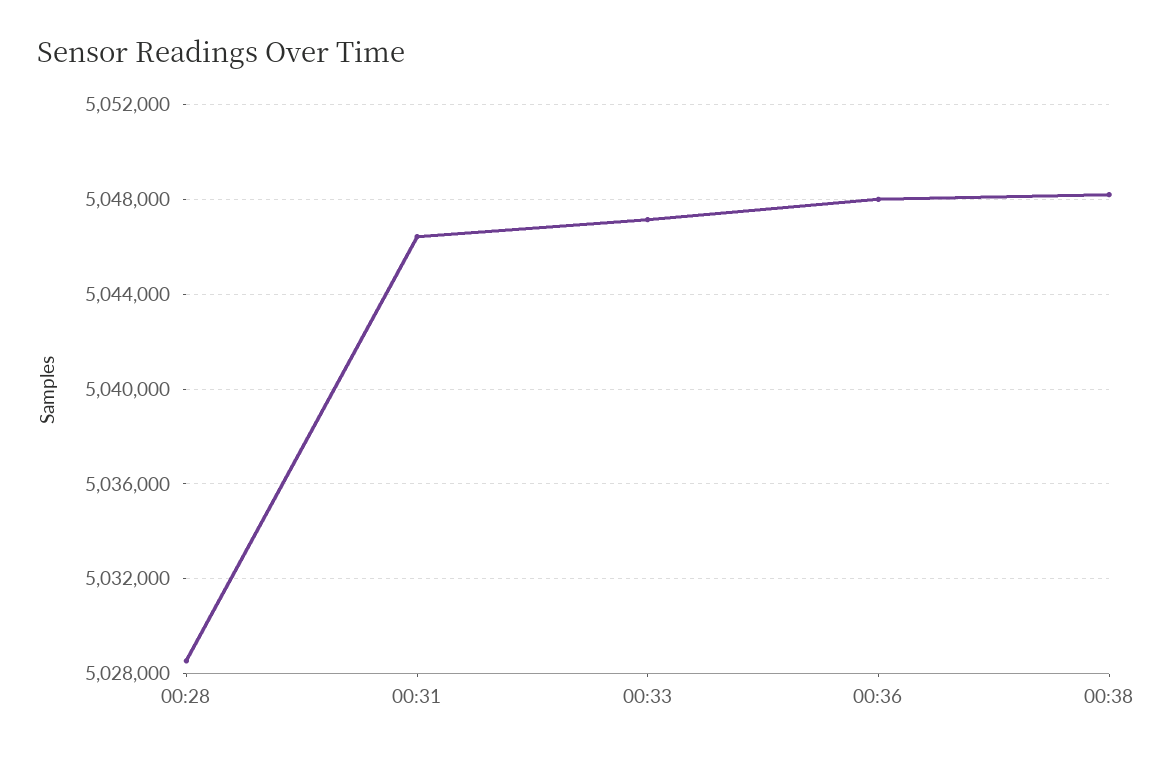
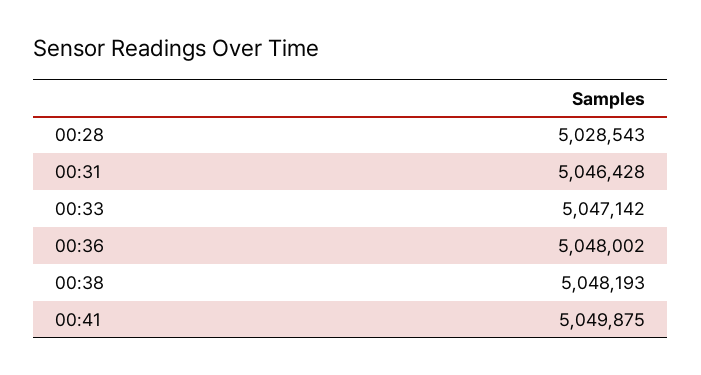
00:41: none -> 5049875

